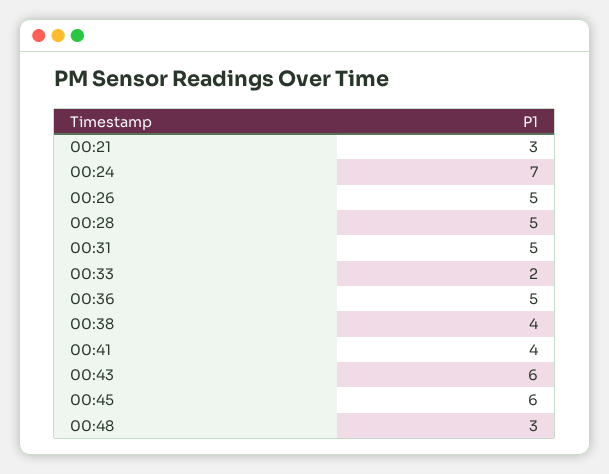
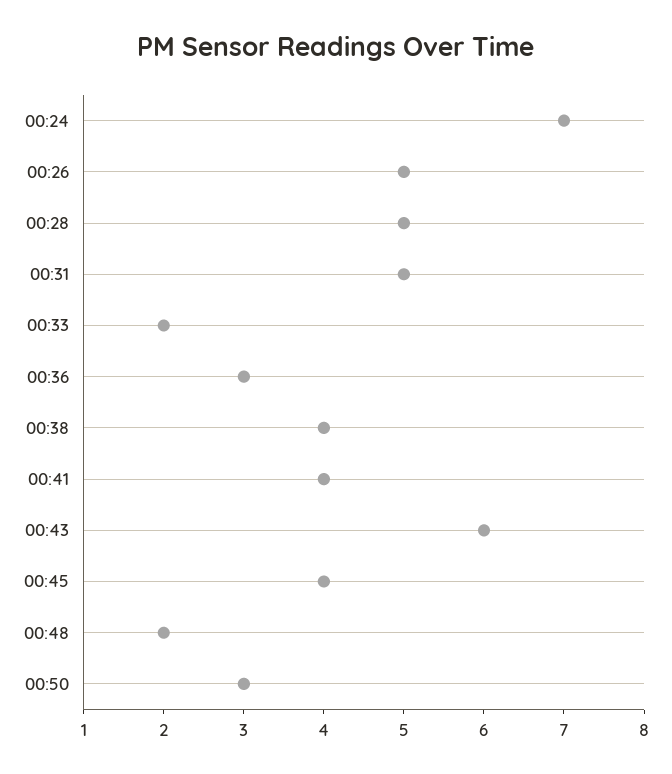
00:21: 3 -> none
00:36: 5 -> 3
00:45: 6 -> 4
00:48: 3 -> 2
00:50: none -> 3

